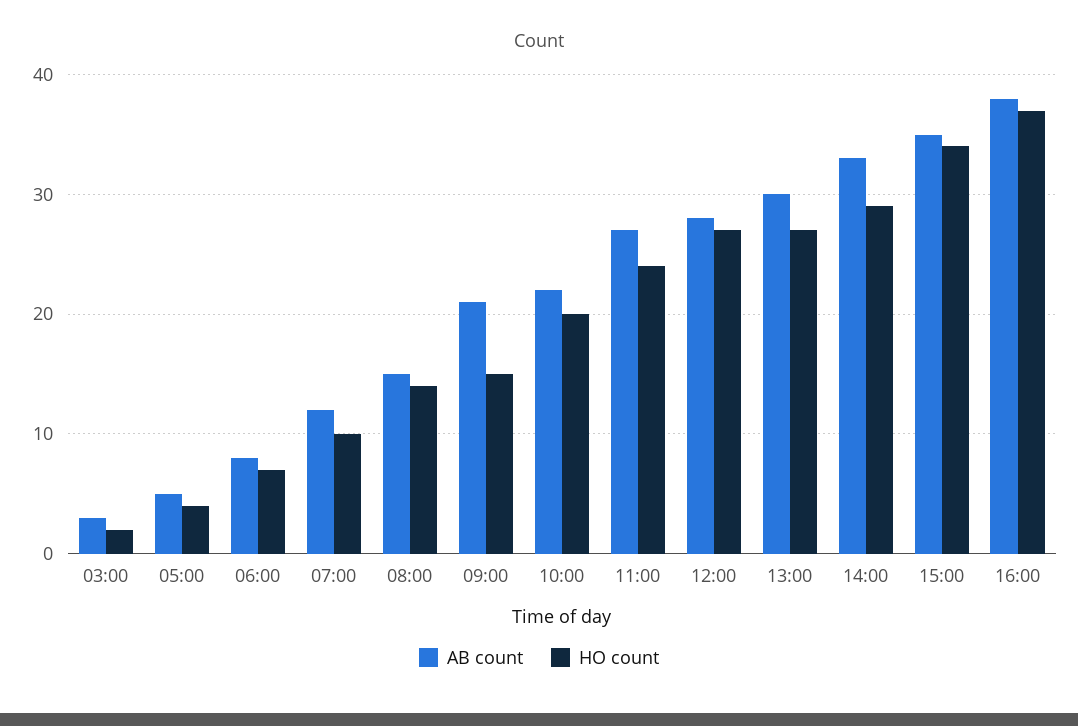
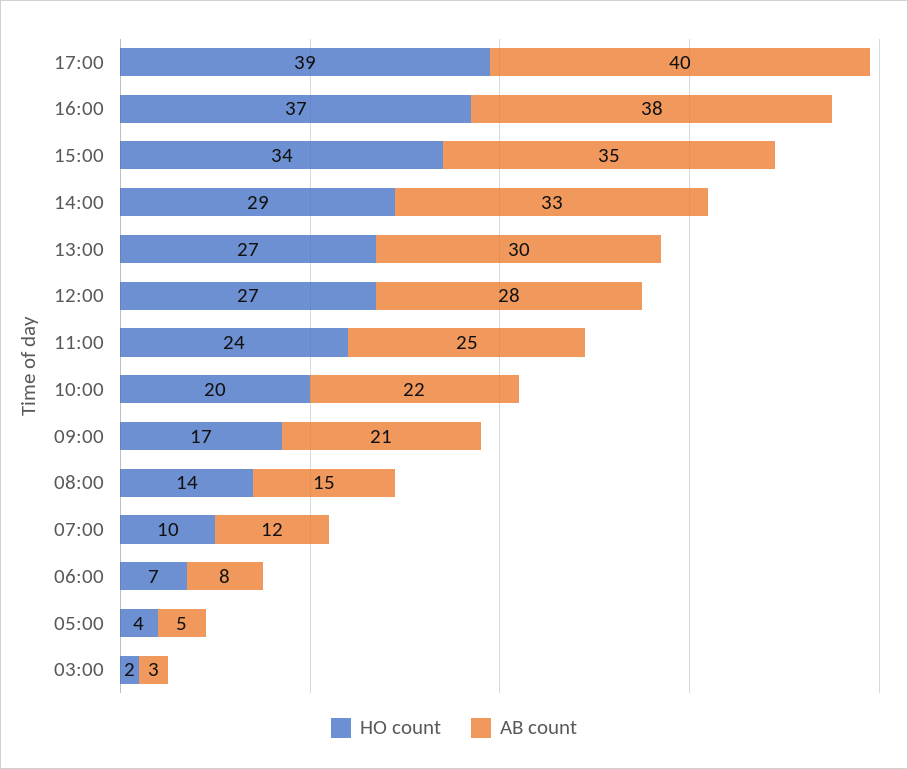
HO count, 09:00: 15 -> 17
AB count, 11:00: 27 -> 25
HO count, 17:00: none -> 39
AB count, 17:00: none -> 40

